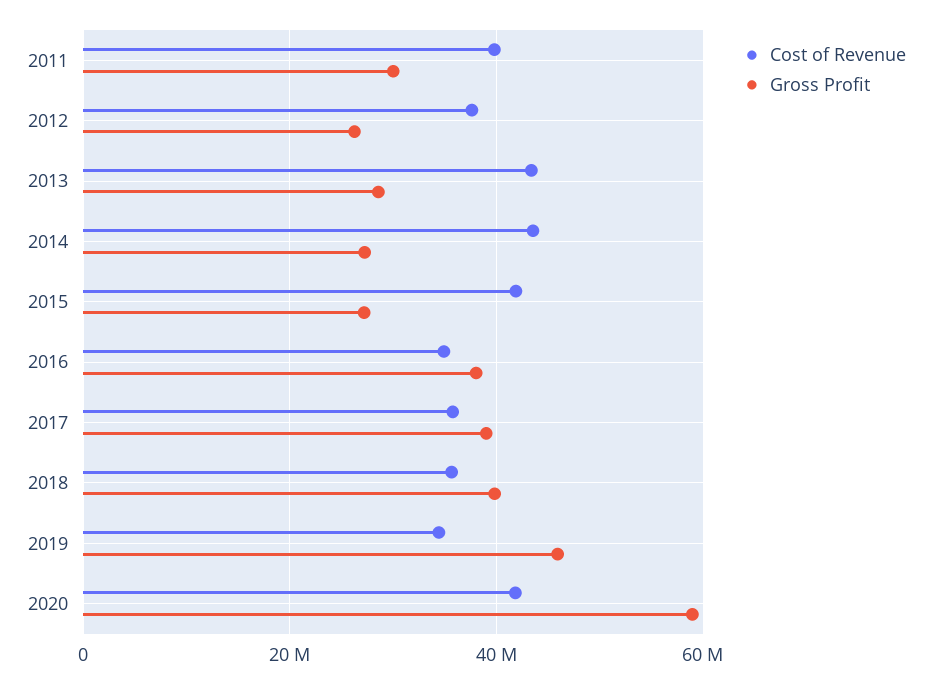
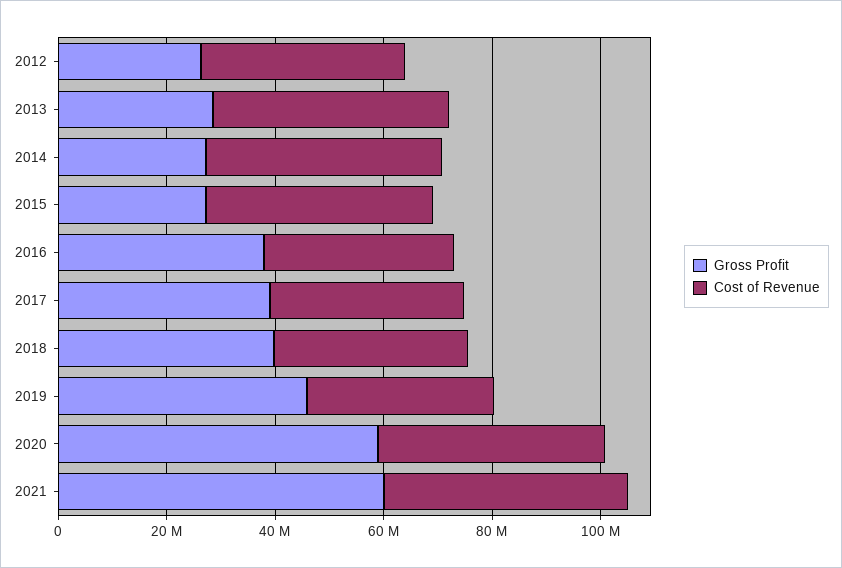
Cost of Revenue, 2011: 40000000 -> none
Gross Profit, 2011: 30000000 -> none
Gross Profit, 2021: none -> 60000000
Cost of Revenue, 2021: none -> 45000000

